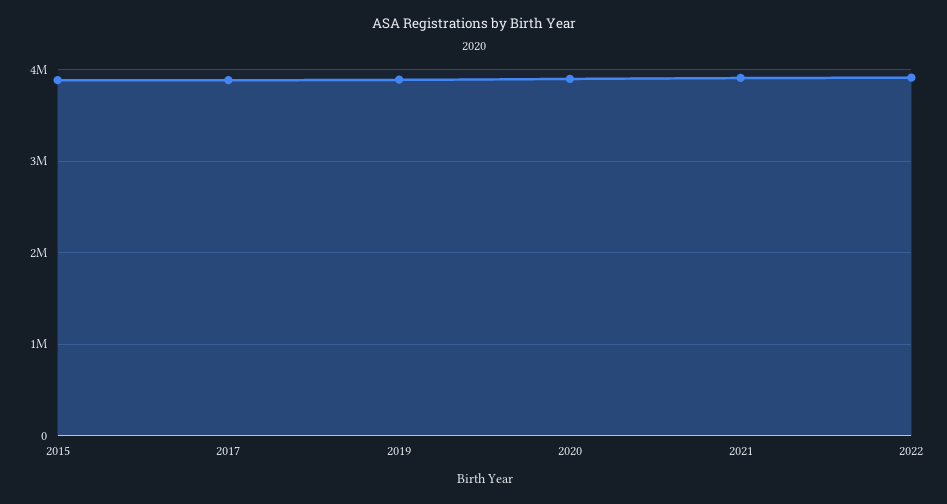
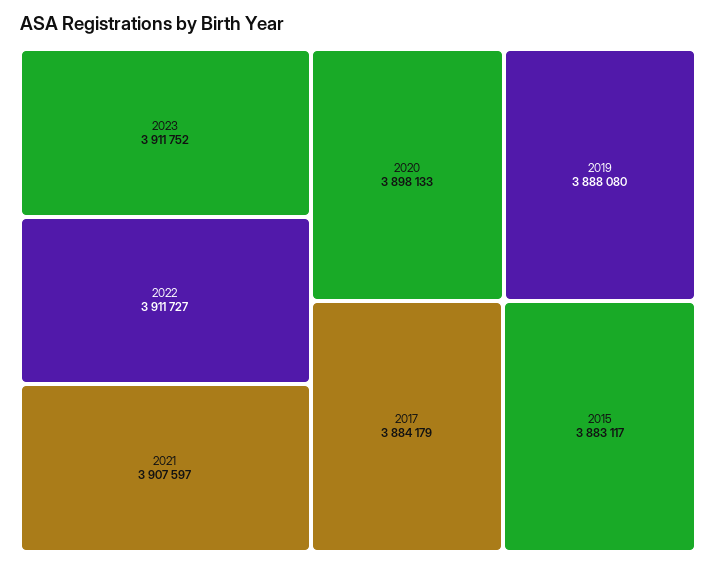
2023: none -> 3911752

